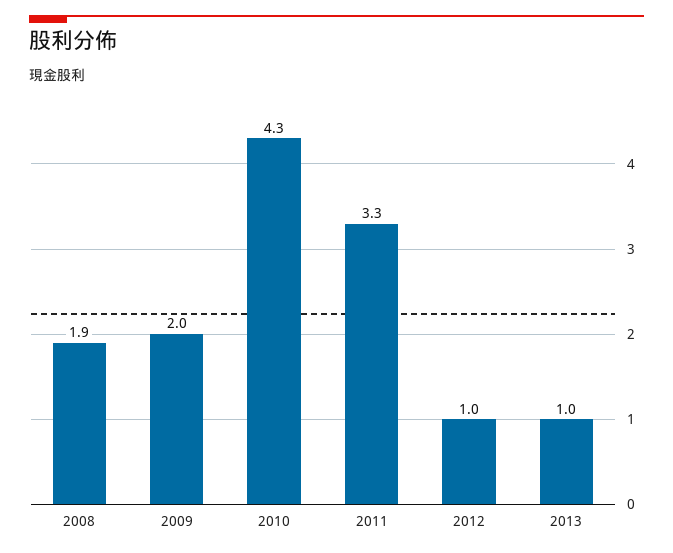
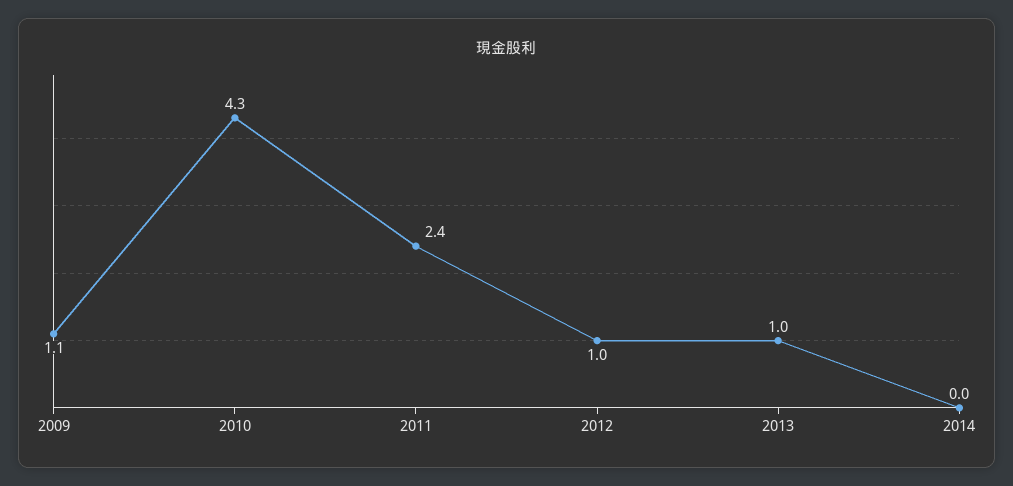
2008: 1.9 -> none
2009: 2 -> 1.1
2011: 3.3 -> 2.4
2014: none -> 0

